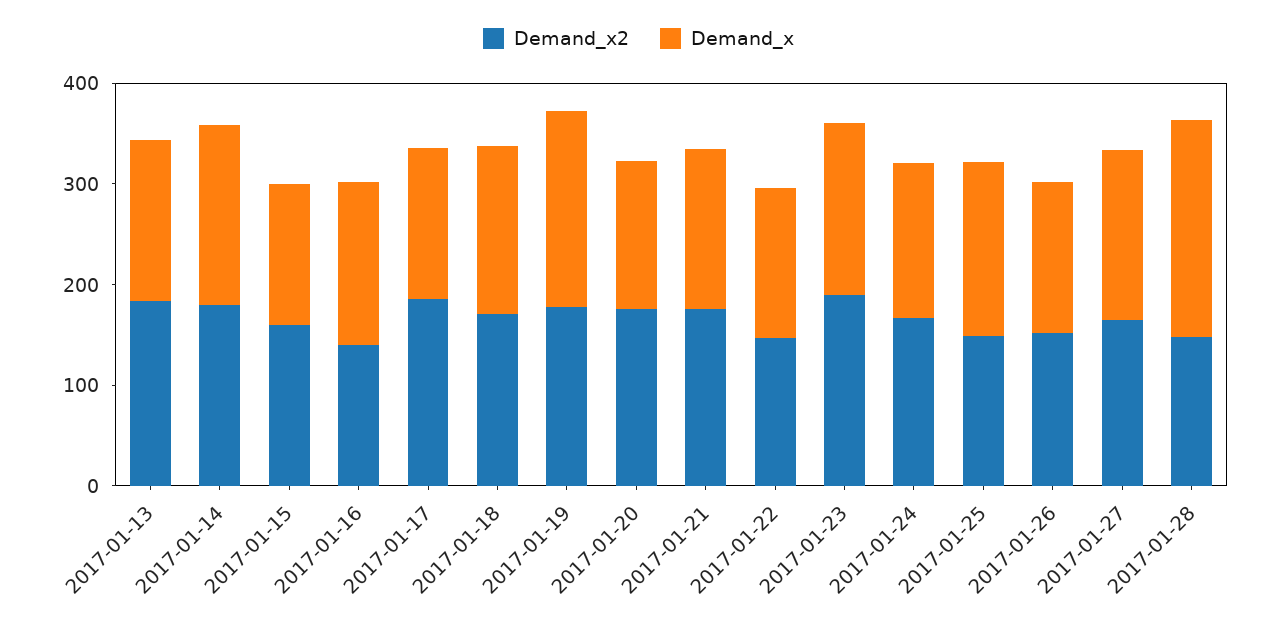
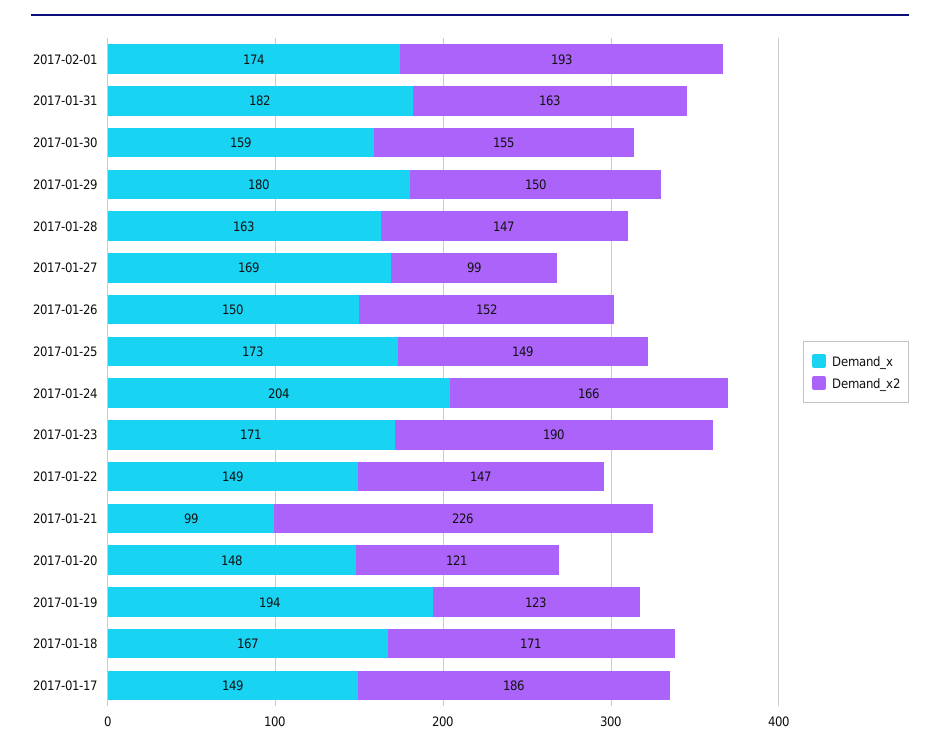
Demand_x2, 2017-01-13: 180 -> none
Demand_x, 2017-01-13: 160 -> none
Demand_x2, 2017-01-14: 180 -> none
Demand_x, 2017-01-14: 180 -> none
Demand_x2, 2017-01-15: 160 -> none
Demand_x, 2017-01-15: 140 -> none
Demand_x2, 2017-01-16: 140 -> none
Demand_x, 2017-01-16: 160 -> none
Demand_x2, 2017-01-19: 180 -> 123
Demand_x2, 2017-01-20: 180 -> 121
Demand_x2, 2017-01-21: 180 -> 226
Demand_x, 2017-01-21: 160 -> 99
Demand_x, 2017-01-24: 160 -> 204
Demand_x2, 2017-01-27: 160 -> 99
Demand_x, 2017-01-28: 220 -> 163
Demand_x, 2017-02-01: none -> 174
Demand_x2, 2017-02-01: none -> 193
Demand_x, 2017-01-31: none -> 182
Demand_x2, 2017-01-31: none -> 163
Demand_x, 2017-01-30: none -> 159
Demand_x2, 2017-01-30: none -> 155
Demand_x, 2017-01-29: none -> 180
Demand_x2, 2017-01-29: none -> 150

